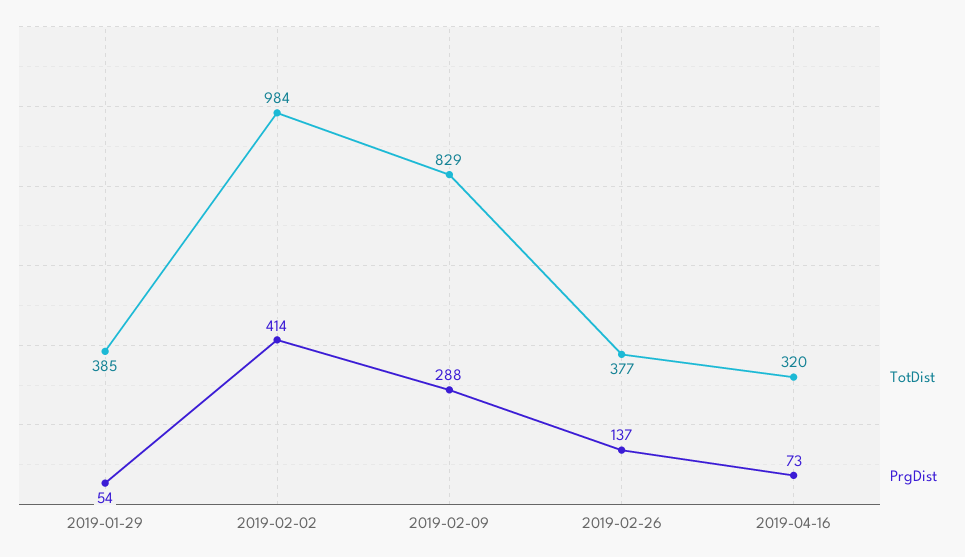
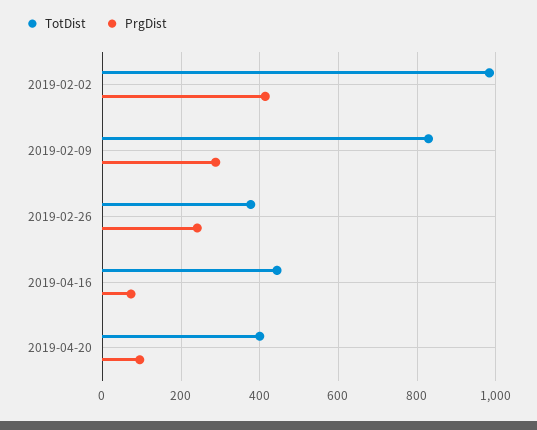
TotDist, 2019-01-29: 385 -> none
PrgDist, 2019-01-29: 54 -> none
PrgDist, 2019-02-26: 137 -> 240
TotDist, 2019-04-16: 320 -> 440
TotDist, 2019-04-20: none -> 400
PrgDist, 2019-04-20: none -> 100

